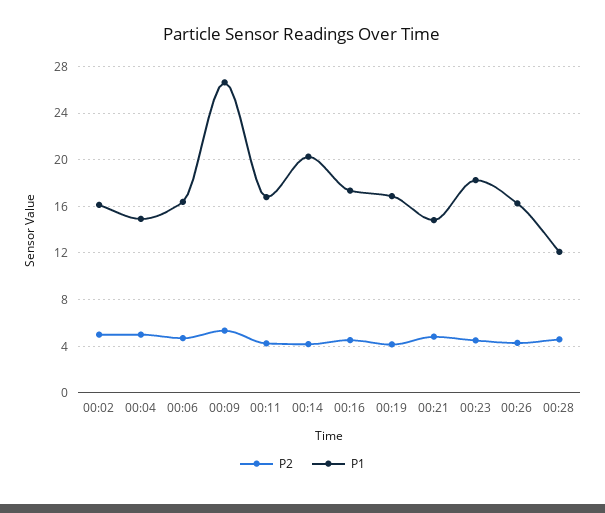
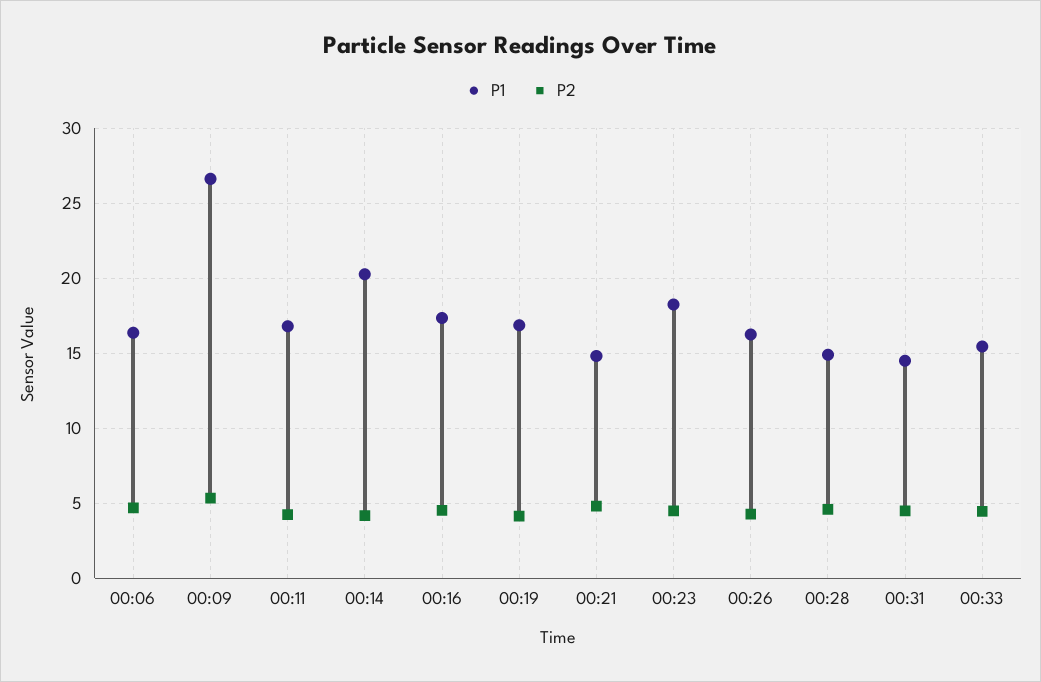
P2, 00:02: 5 -> none
P1, 00:02: 16 -> none
P2, 00:04: 5 -> none
P1, 00:04: 15 -> none
P1, 00:28: 12 -> 15
P1, 00:31: none -> 14.5
P2, 00:31: none -> 4.5
P1, 00:33: none -> 15.5
P2, 00:33: none -> 4.5

